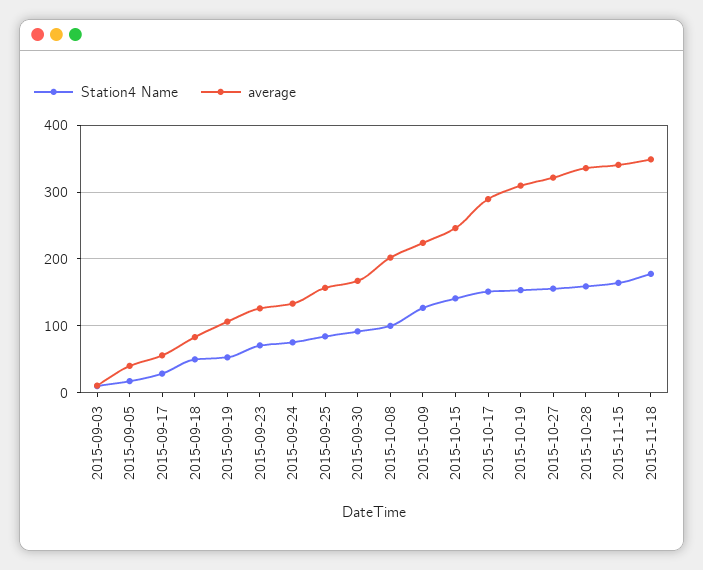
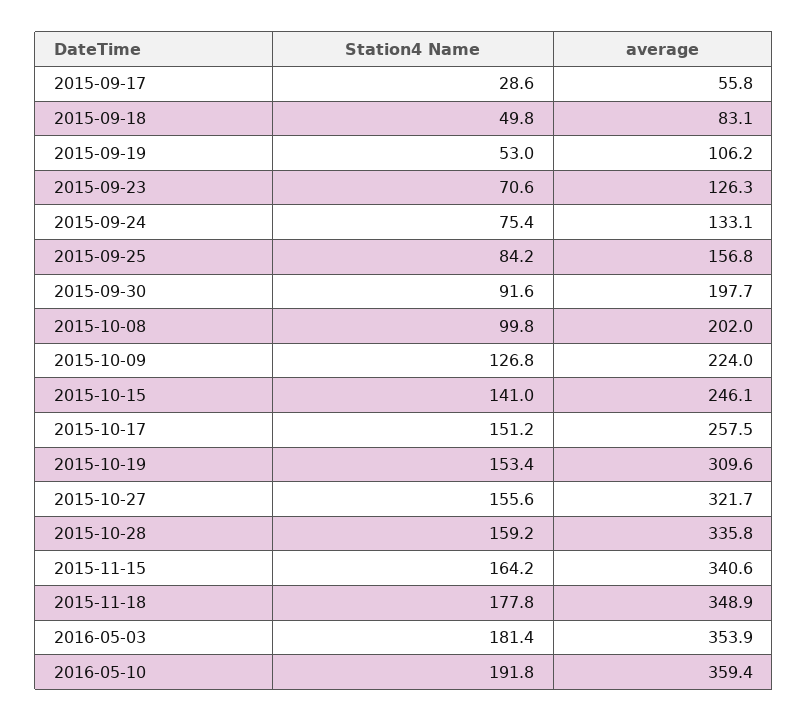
Station4 Name, 2015-09-03: 10 -> none
average, 2015-09-03: 10 -> none
Station4 Name, 2015-09-05: 20 -> none
average, 2015-09-05: 40 -> none
average, 2015-09-30: 170 -> 197.7
average, 2015-10-17: 290 -> 257.5
Station4 Name, 2016-05-03: none -> 181.4
average, 2016-05-03: none -> 353.9
Station4 Name, 2016-05-10: none -> 191.8
average, 2016-05-10: none -> 359.4

